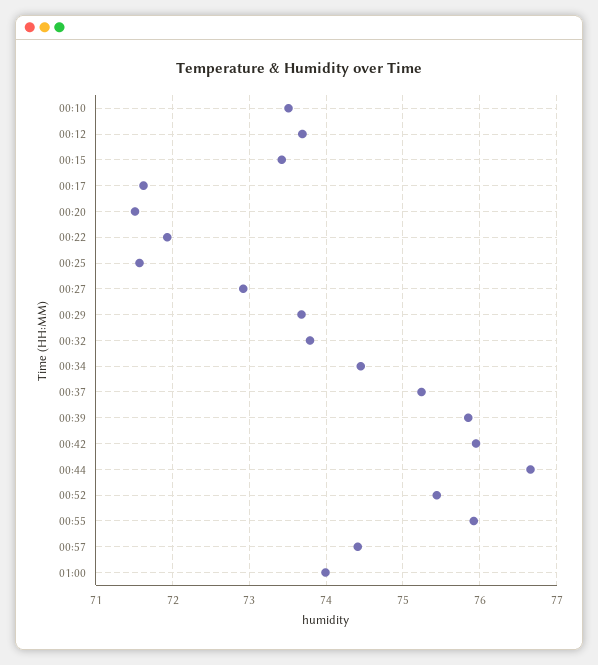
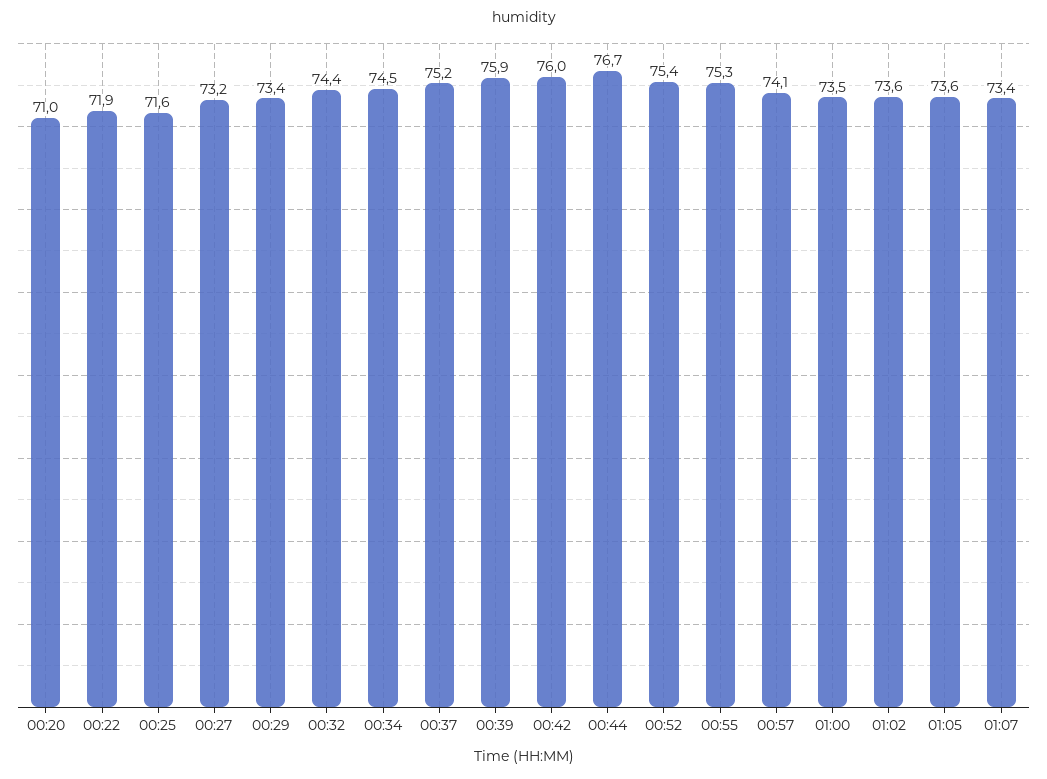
00:10: 73.5 -> none
00:12: 73.7 -> none
00:15: 73.4 -> none
00:17: 71.6 -> none
00:20: 71.5 -> 71
00:27: 72.9 -> 73.2
00:29: 73.7 -> 73.4
00:32: 73.8 -> 74.4
00:55: 75.9 -> 75.3
00:57: 74.4 -> 74.1
01:00: 74 -> 73.5
01:02: none -> 73.6
01:05: none -> 73.6
01:07: none -> 73.4

